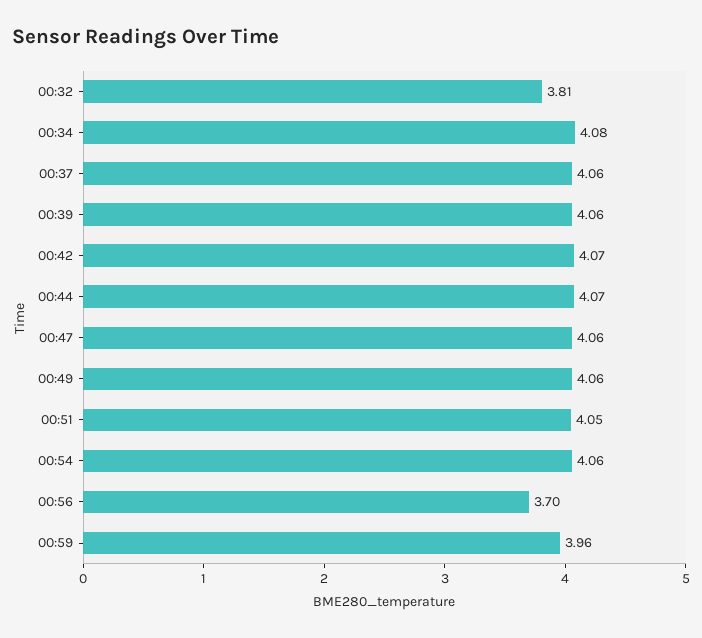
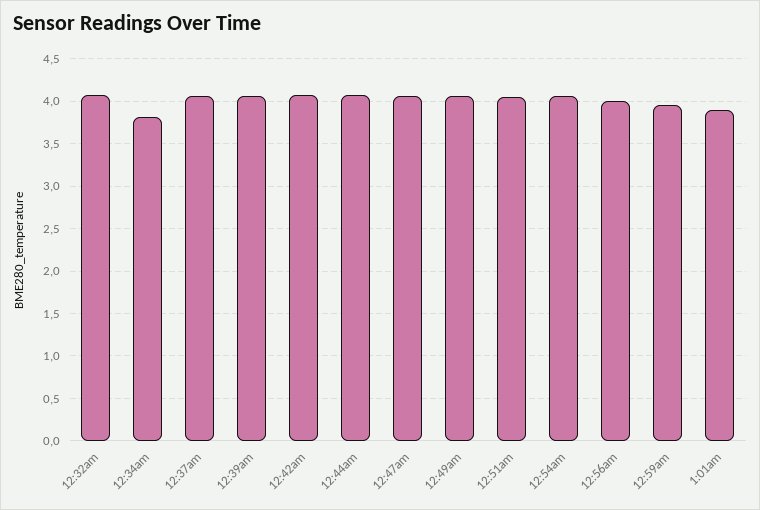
00:32: 3.81 -> 4.1
00:34: 4.08 -> 3.8
00:56: 3.7 -> 4
1:01am: none -> 3.9

